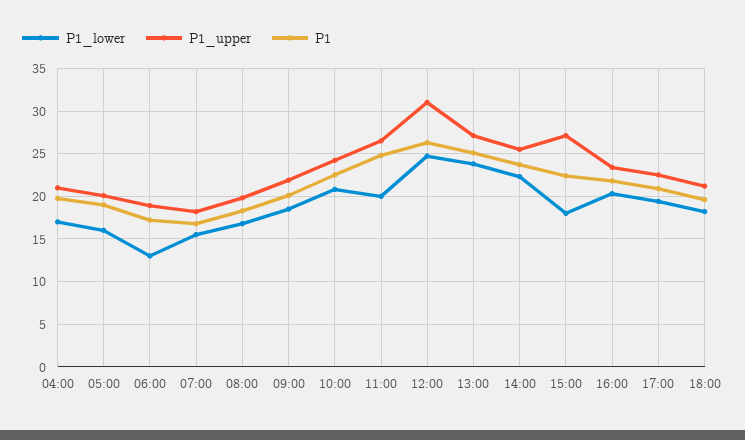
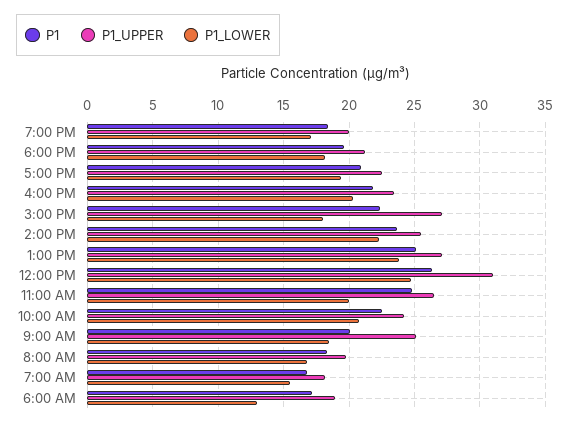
P1_lower, 04:00: 17 -> none
P1_upper, 04:00: 21 -> none
P1, 04:00: 20 -> none
P1_lower, 05:00: 16 -> none
P1_upper, 05:00: 20 -> none
P1, 05:00: 19 -> none
P1_upper, 09:00: 22 -> 25
P1, 7:00 PM: none -> 18.5
P1_upper, 7:00 PM: none -> 20
P1_lower, 7:00 PM: none -> 17

